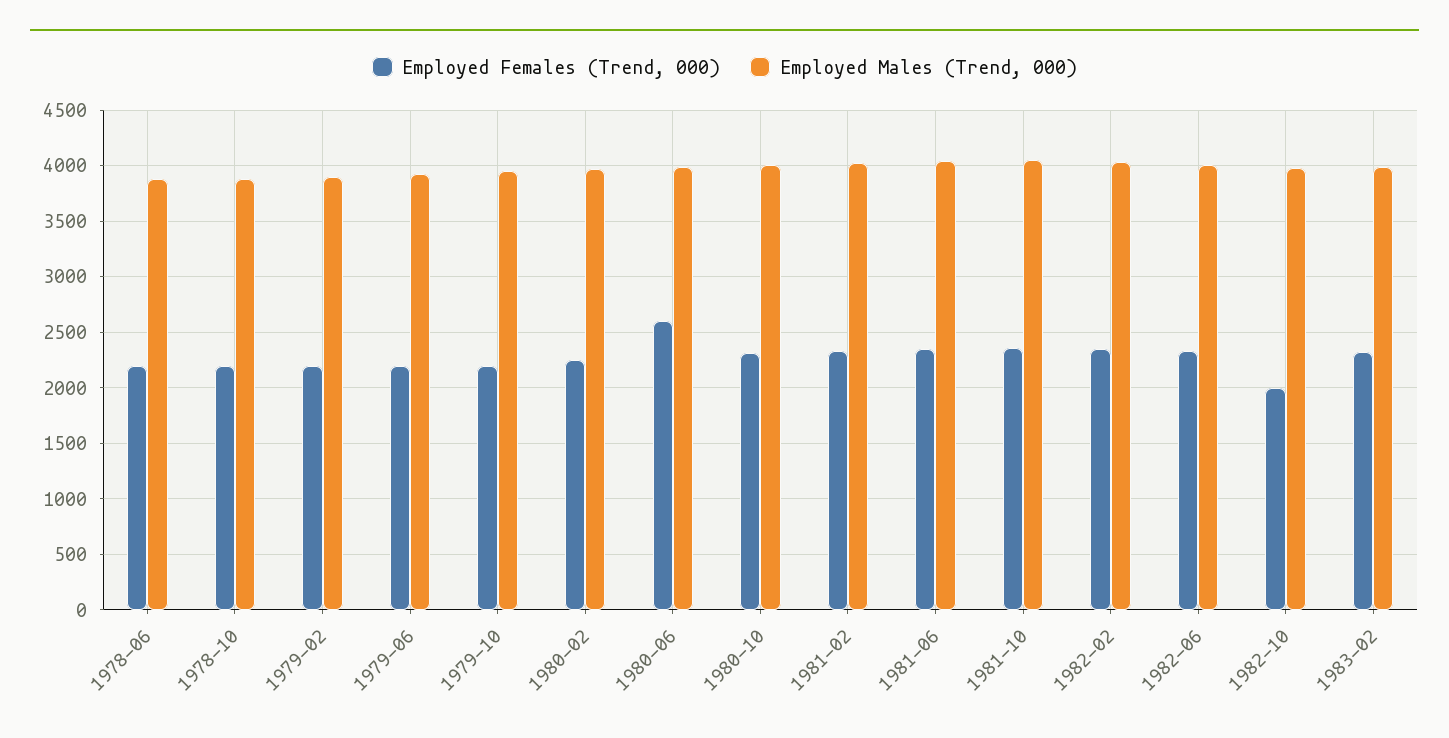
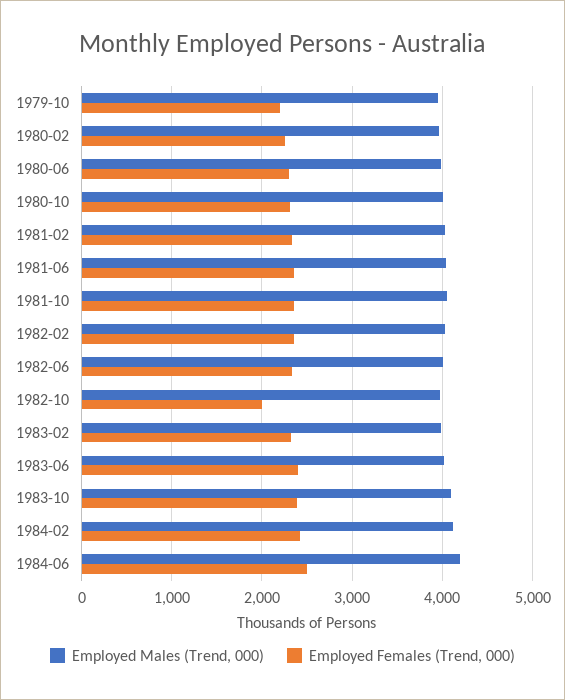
Employed Females (Trend, 000), 1978-06: 2200 -> none
Employed Males (Trend, 000), 1978-06: 3900 -> none
Employed Females (Trend, 000), 1978-10: 2200 -> none
Employed Males (Trend, 000), 1978-10: 3900 -> none
Employed Females (Trend, 000), 1979-02: 2200 -> none
Employed Males (Trend, 000), 1979-02: 3900 -> none
Employed Females (Trend, 000), 1979-06: 2200 -> none
Employed Males (Trend, 000), 1979-06: 3900 -> none
Employed Females (Trend, 000), 1980-06: 2600 -> 2300
Employed Males (Trend, 000), 1983-06: none -> 4000
Employed Females (Trend, 000), 1983-06: none -> 2400
Employed Males (Trend, 000), 1983-10: none -> 4100
Employed Females (Trend, 000), 1983-10: none -> 2400
Employed Males (Trend, 000), 1984-02: none -> 4100
Employed Females (Trend, 000), 1984-02: none -> 2400
Employed Males (Trend, 000), 1984-06: none -> 4200
Employed Females (Trend, 000), 1984-06: none -> 2500

